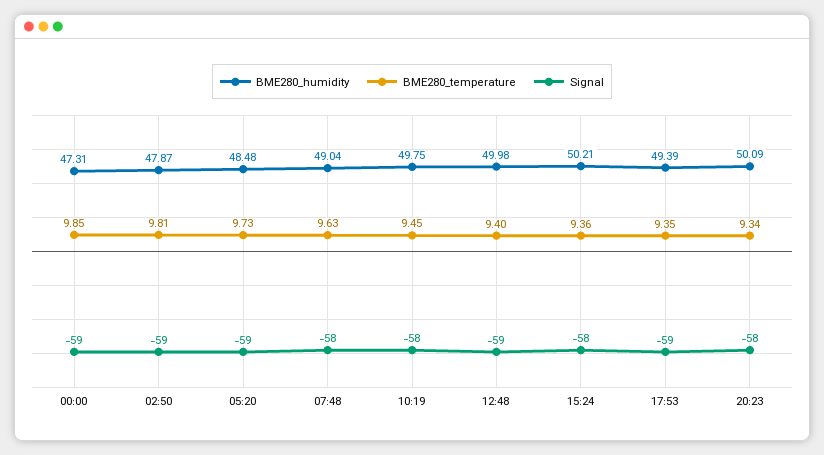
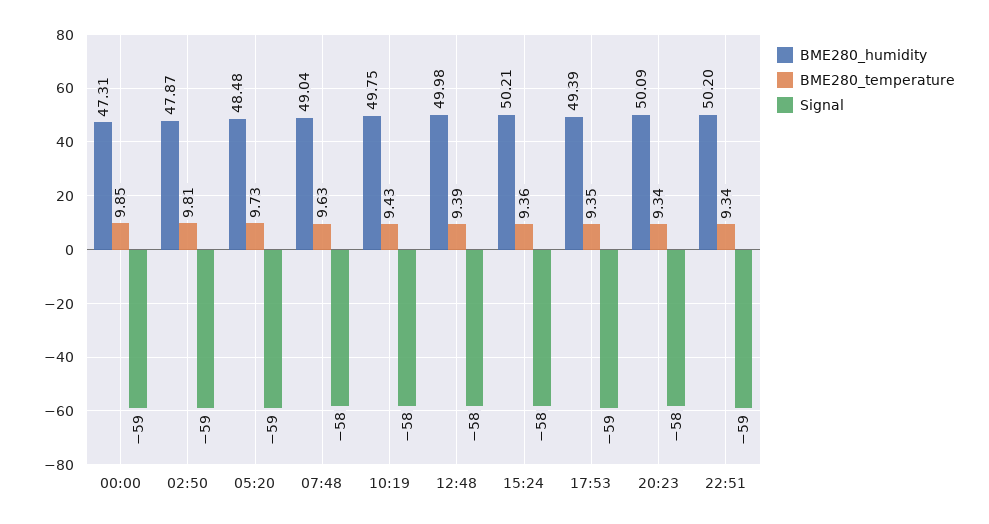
BME280_temperature, 10:19: 9.45 -> 9.43
BME280_temperature, 12:48: 9.4 -> 9.39
Signal, 12:48: -59 -> -58
BME280_humidity, 22:51: none -> 50.2
BME280_temperature, 22:51: none -> 9.34
Signal, 22:51: none -> -59

